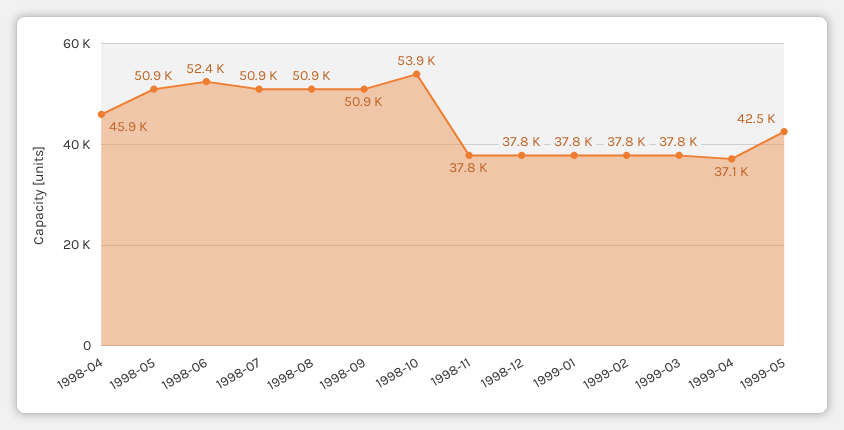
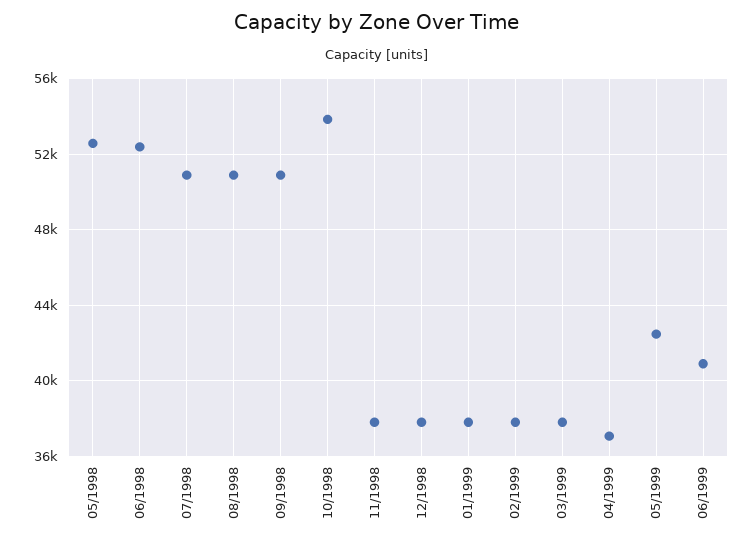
1998-04: 45900 -> none
1998-05: 50900 -> 52500
06/1999: none -> 41000

